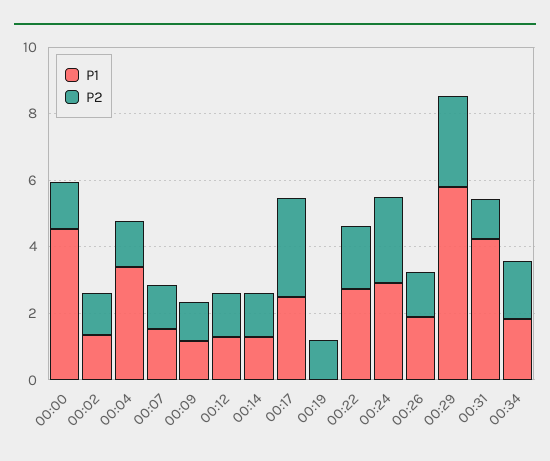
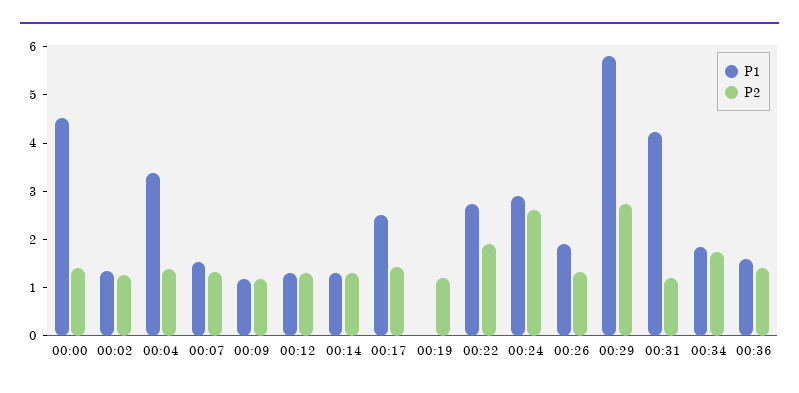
P2, 00:17: 3 -> 1.4
P1, 00:36: none -> 1.6
P2, 00:36: none -> 1.4

